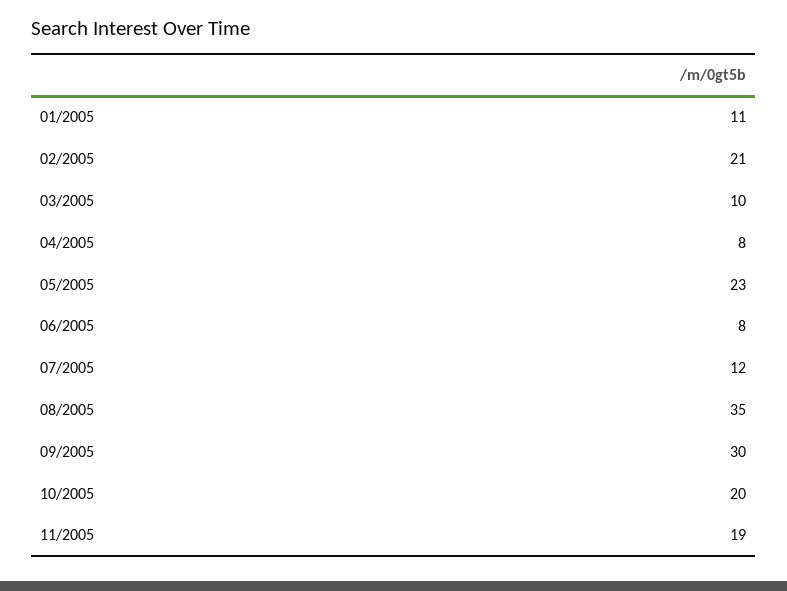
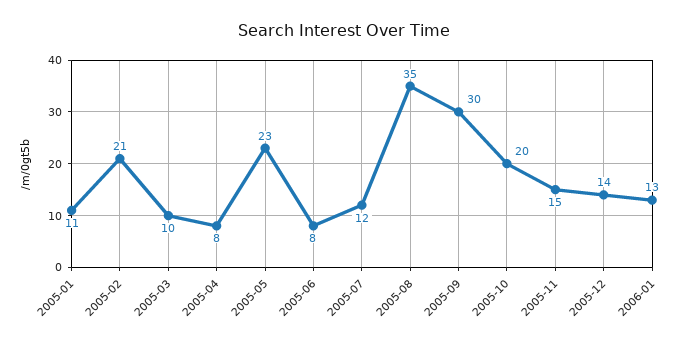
11/2005: 19 -> 15
2005-12: none -> 14
2006-01: none -> 13

